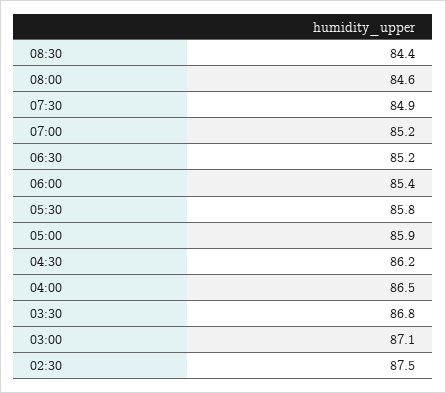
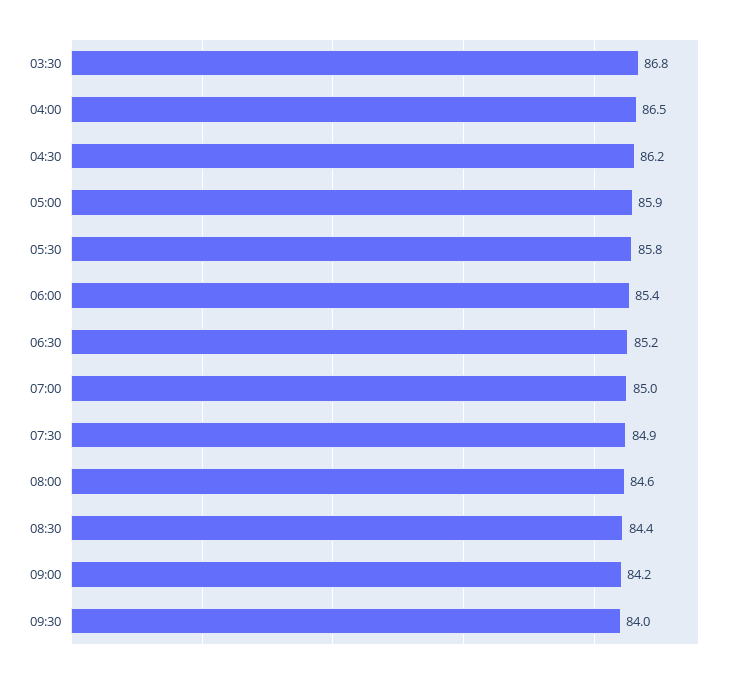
07:00: 85.2 -> 85
03:00: 87.1 -> none
02:30: 87.5 -> none
09:00: none -> 84.2
09:30: none -> 84

